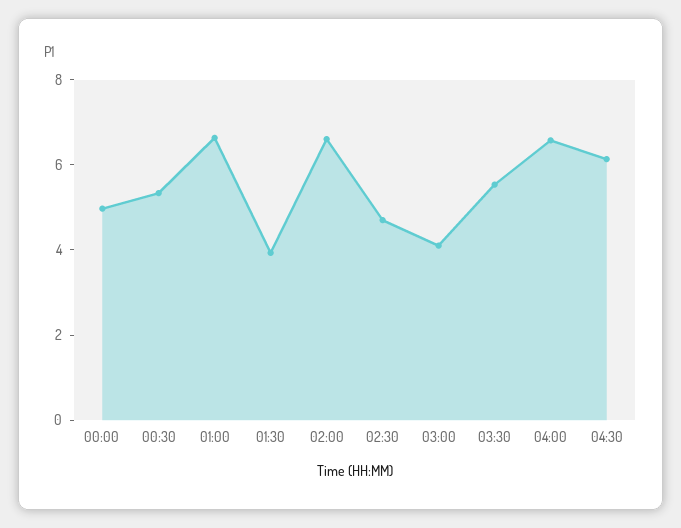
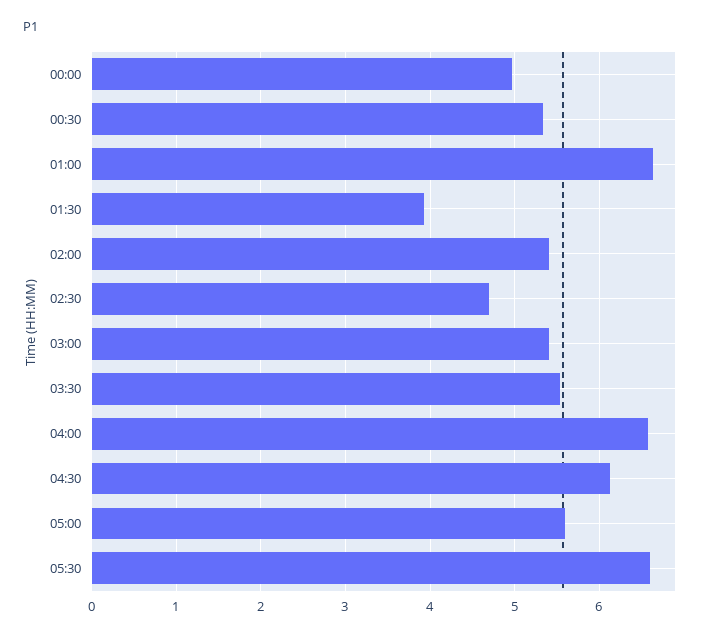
02:00: 6.5 -> 5.4
03:00: 4 -> 5.4
05:00: none -> 5.6
05:30: none -> 6.6

